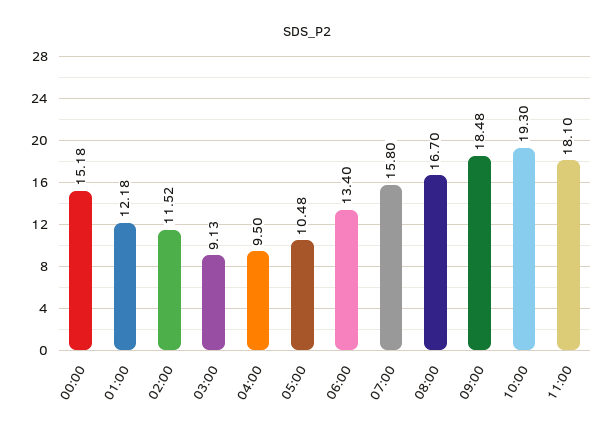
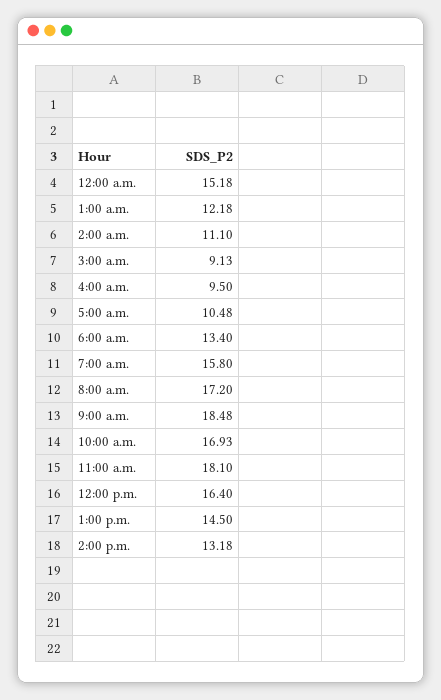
02:00: 11.52 -> 11.1
08:00: 16.7 -> 17.2
10:00: 19.3 -> 16.93
12:00 p.m.: none -> 16.4
1:00 p.m.: none -> 14.5
2:00 p.m.: none -> 13.18

